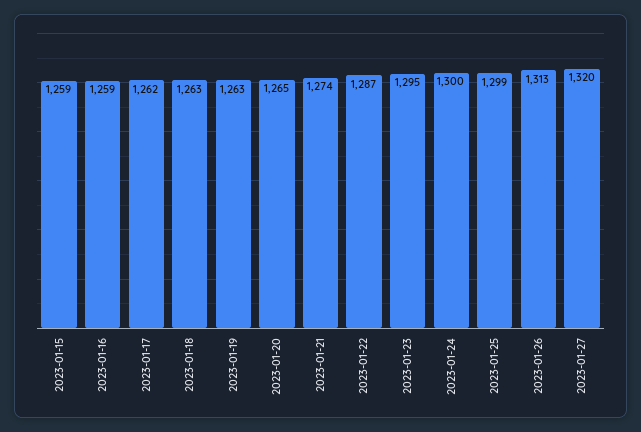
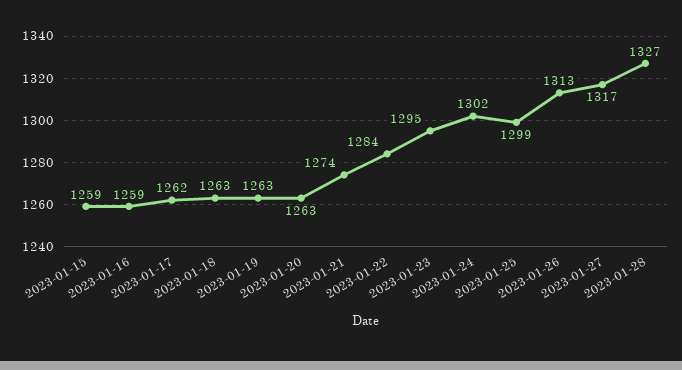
2023-01-20: 1265 -> 1263
2023-01-22: 1287 -> 1284
2023-01-24: 1300 -> 1302
2023-01-27: 1320 -> 1317
2023-01-28: none -> 1327

